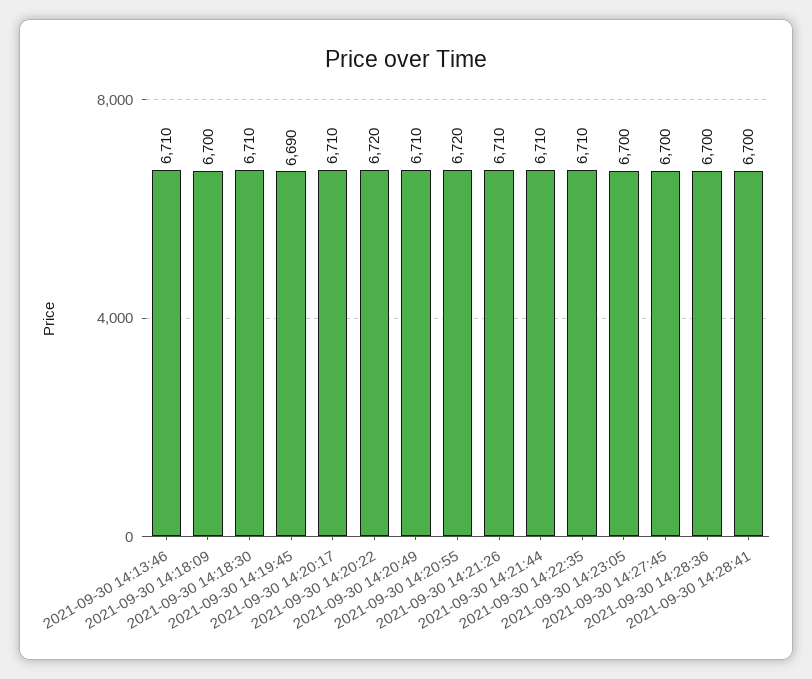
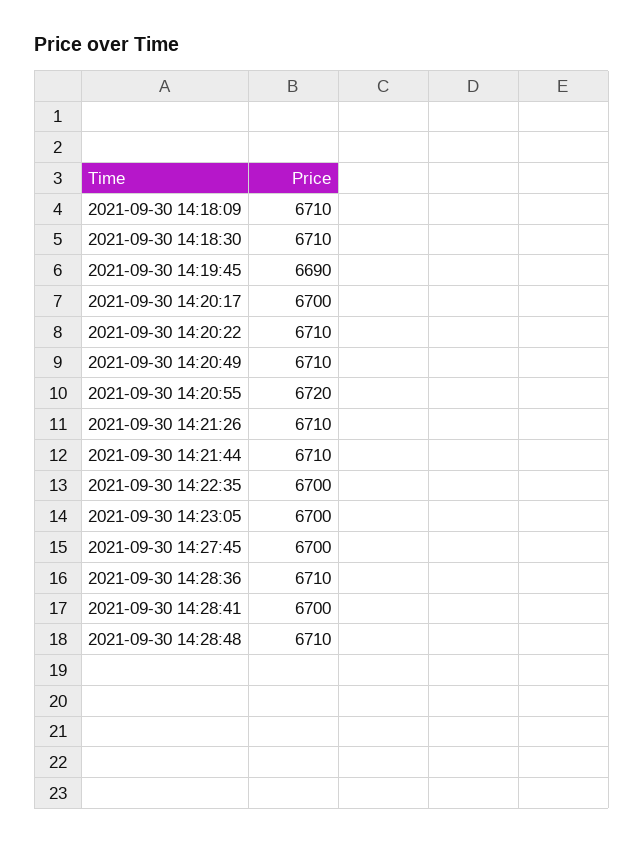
2021-09-30 14:13:46: 6710 -> none
2021-09-30 14:18:09: 6700 -> 6710
2021-09-30 14:20:17: 6710 -> 6700
2021-09-30 14:20:22: 6720 -> 6710
2021-09-30 14:22:35: 6710 -> 6700
2021-09-30 14:28:36: 6700 -> 6710
2021-09-30 14:28:48: none -> 6710

